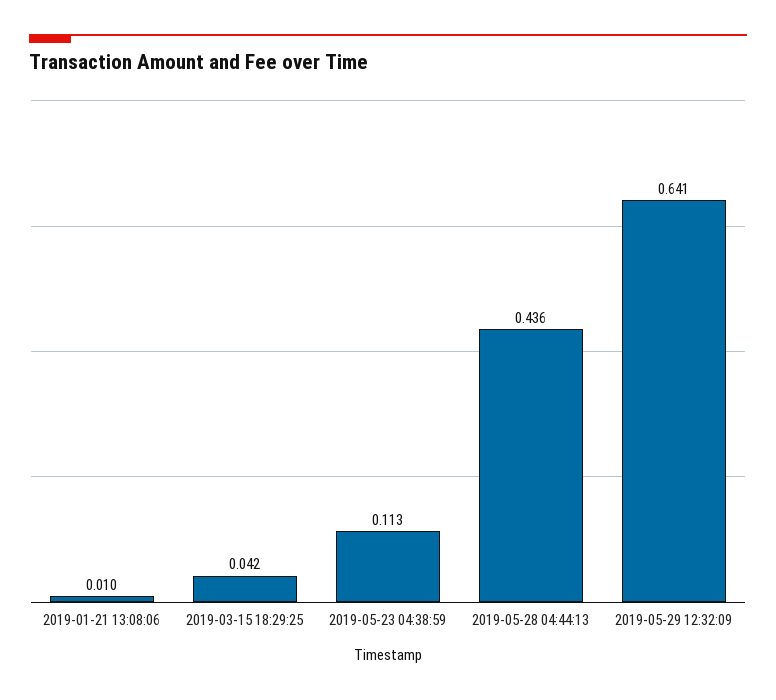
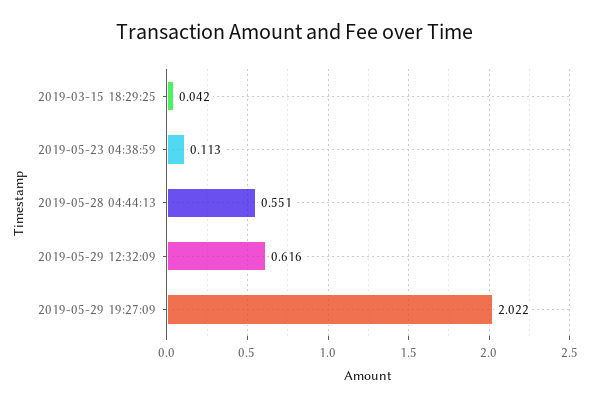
2019-01-21 13:08:06: 0.01 -> none
2019-05-28 04:44:13: 0.436 -> 0.551
2019-05-29 12:32:09: 0.641 -> 0.616
2019-05-29 19:27:09: none -> 2.022

